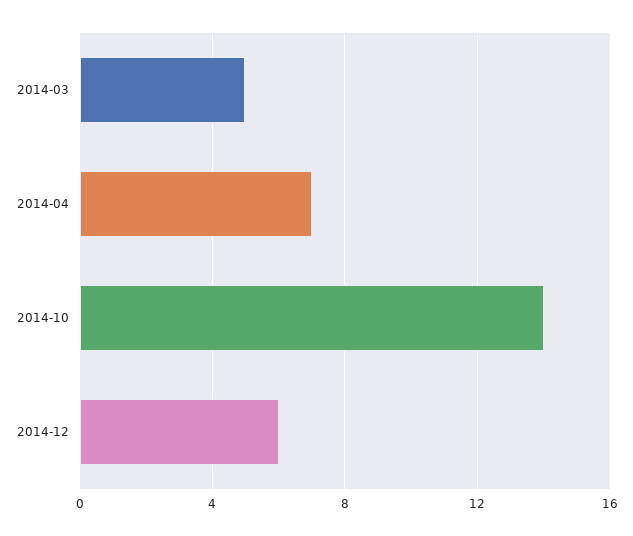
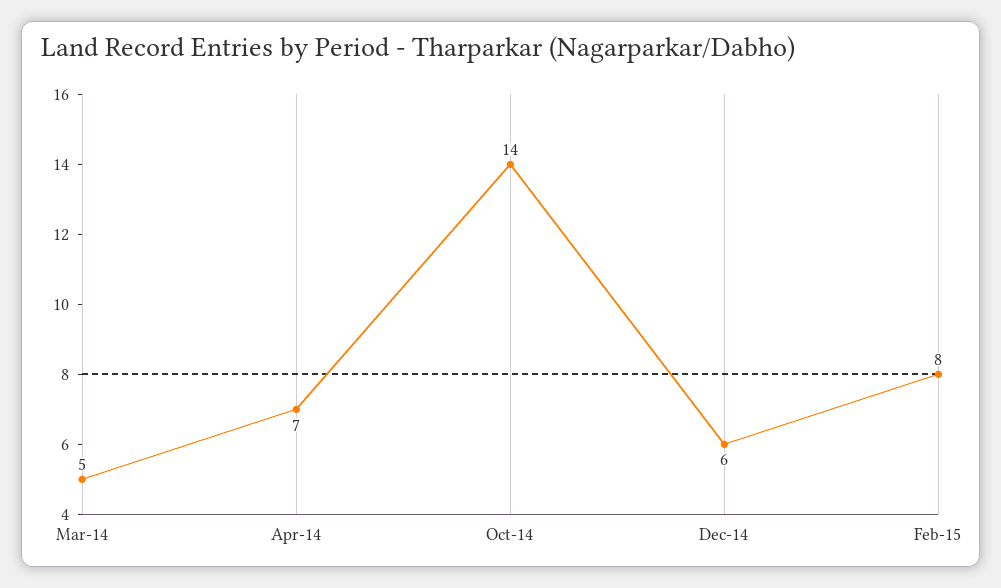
Feb-15: none -> 8

